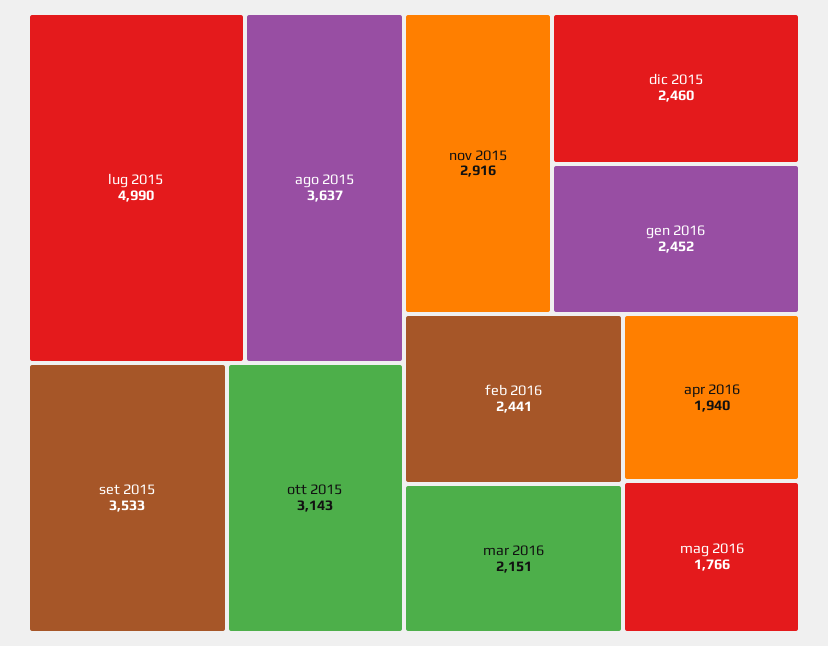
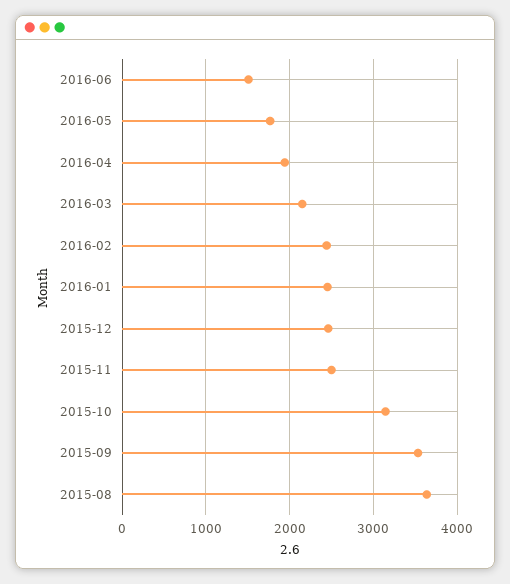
lug 2015: 4990 -> none
nov 2015: 2916 -> 2500
2016-06: none -> 1500

